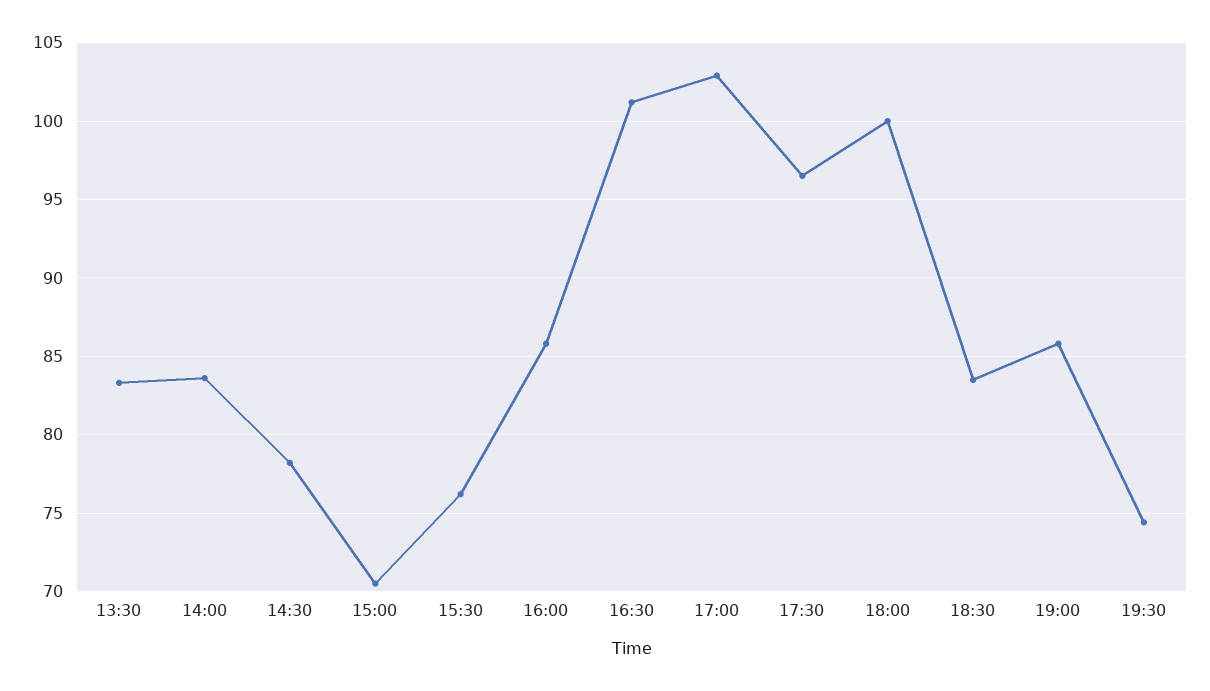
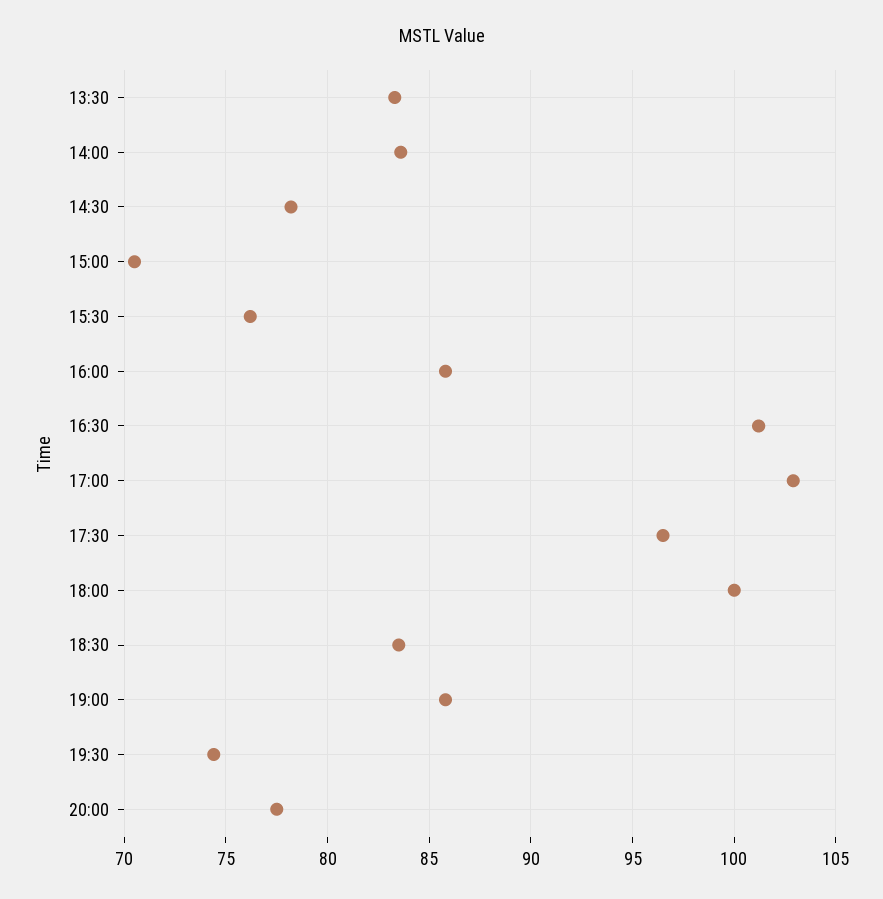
20:00: none -> 77.5

